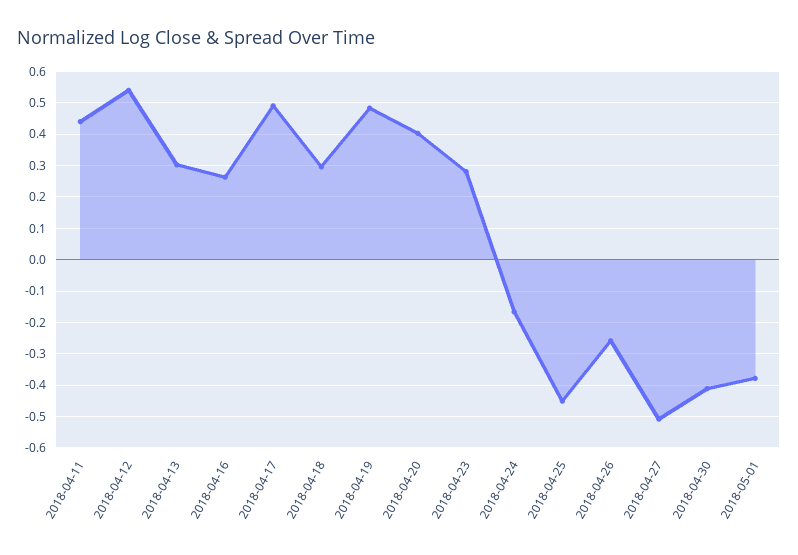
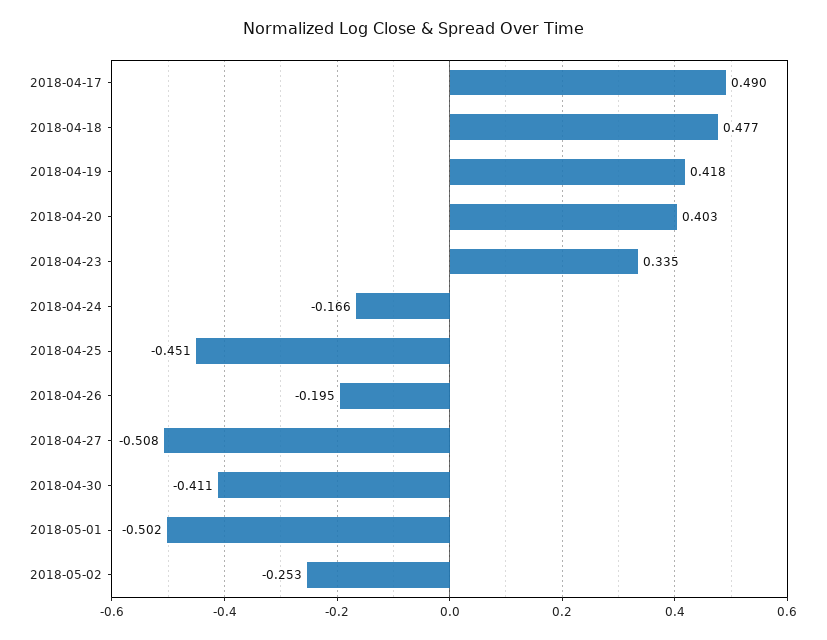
2018-04-11: 0.44 -> none
2018-04-12: 0.54 -> none
2018-04-13: 0.3 -> none
2018-04-16: 0.26 -> none
2018-04-18: 0.3 -> 0.477
2018-04-19: 0.48 -> 0.418
2018-04-23: 0.28 -> 0.335
2018-04-26: -0.26 -> -0.195
2018-05-01: -0.38 -> -0.502
2018-05-02: none -> -0.253

